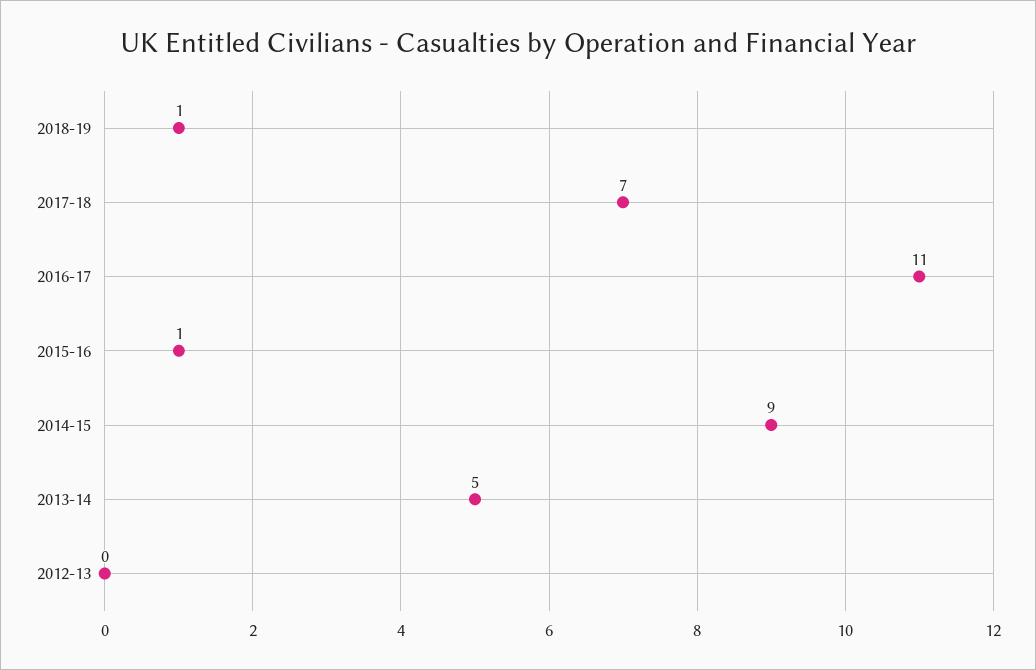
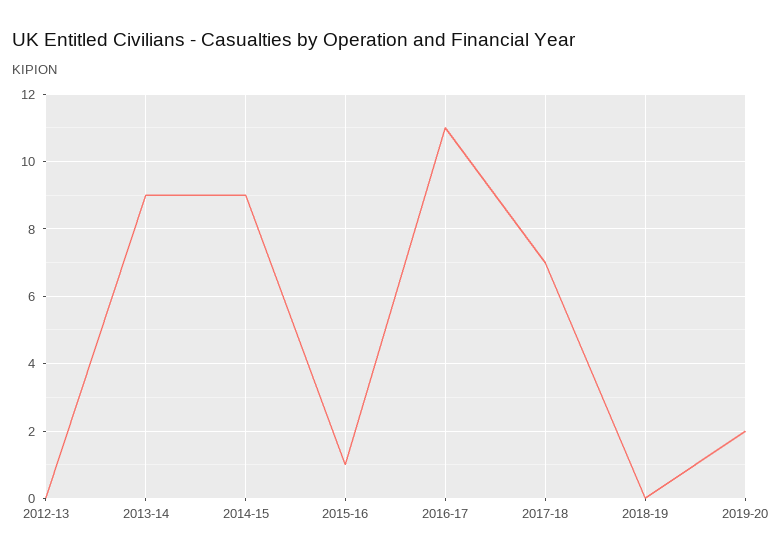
2018-19: 1 -> 0
2013-14: 5 -> 9
2019-20: none -> 2

